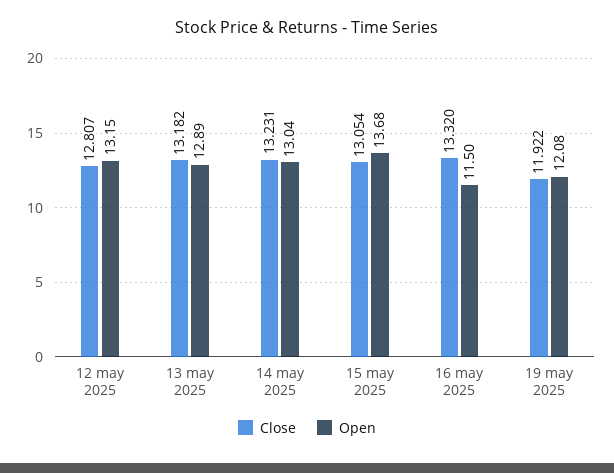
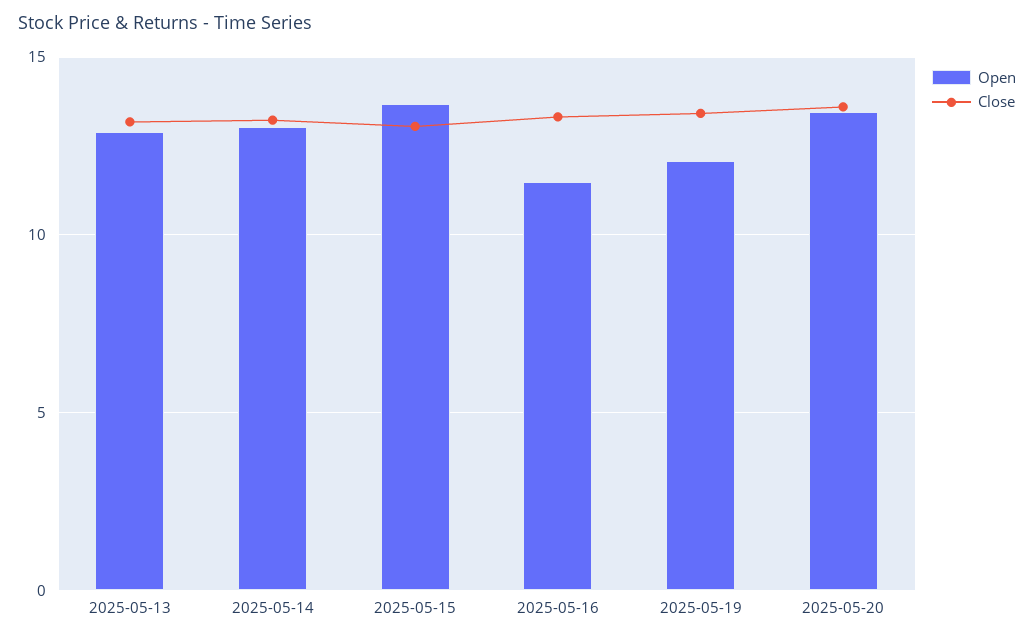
Close, 12 may 2025: 12.807 -> none
Open, 12 may 2025: 13.15 -> none
Close, 19 may 2025: 11.922 -> 13.5
Open, 2025-05-20: none -> 13.5
Close, 2025-05-20: none -> 13.5

